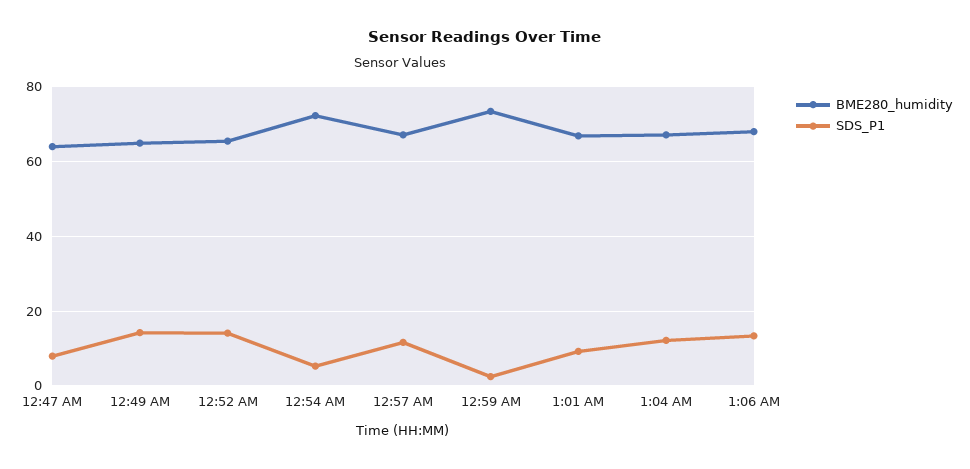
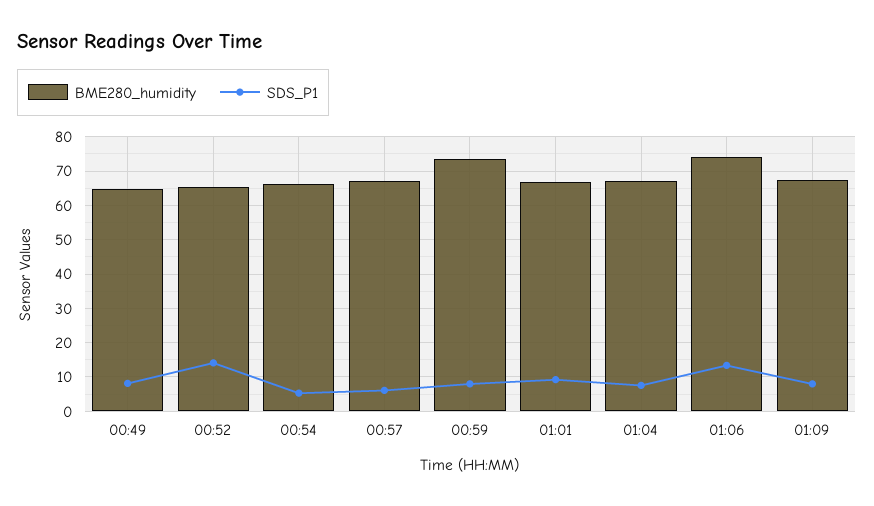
BME280_humidity, 12:47 AM: 64 -> none
SDS_P1, 12:47 AM: 8 -> none
SDS_P1, 12:49 AM: 14 -> 8
BME280_humidity, 12:54 AM: 72 -> 66
SDS_P1, 12:57 AM: 12 -> 6
SDS_P1, 12:59 AM: 2 -> 8
SDS_P1, 1:04 AM: 12 -> 8
BME280_humidity, 1:06 AM: 68 -> 74
BME280_humidity, 01:09: none -> 68
SDS_P1, 01:09: none -> 8

